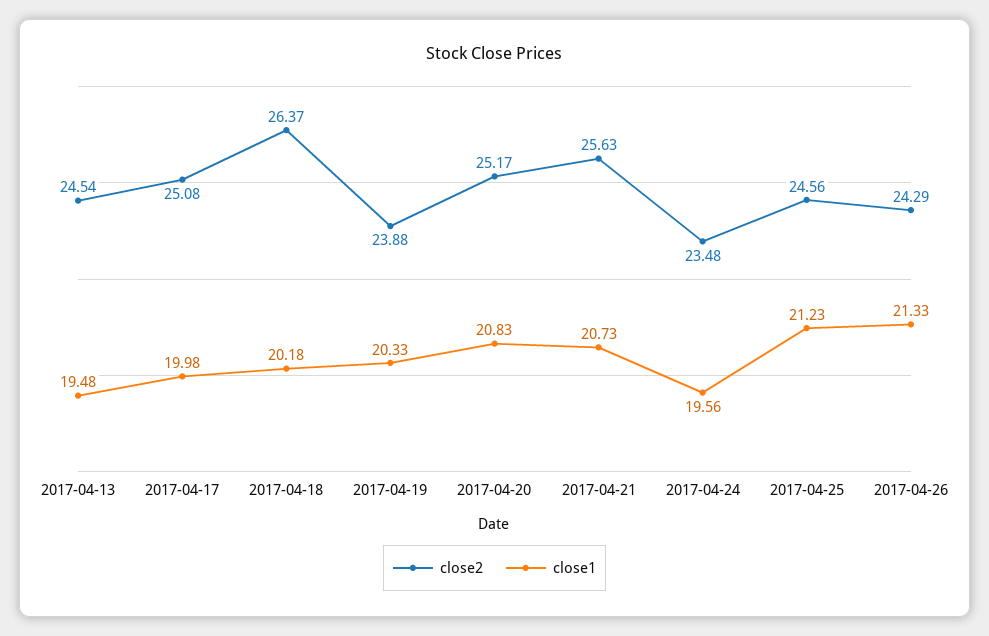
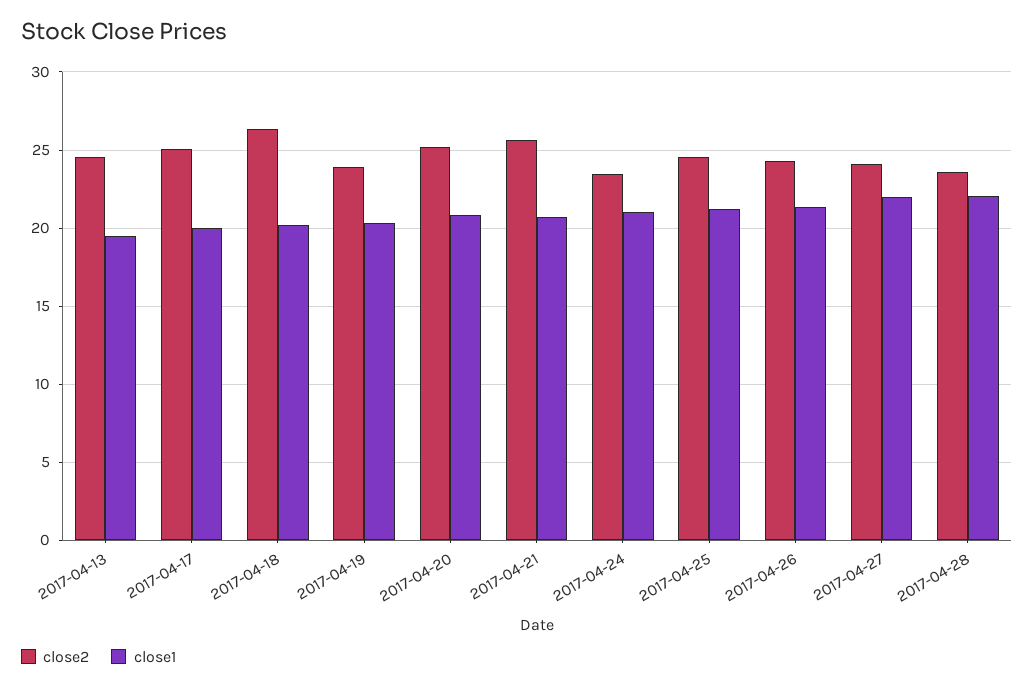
close1, 2017-04-24: 19.56 -> 21
close2, 2017-04-27: none -> 24
close1, 2017-04-27: none -> 22
close2, 2017-04-28: none -> 23.5
close1, 2017-04-28: none -> 22

